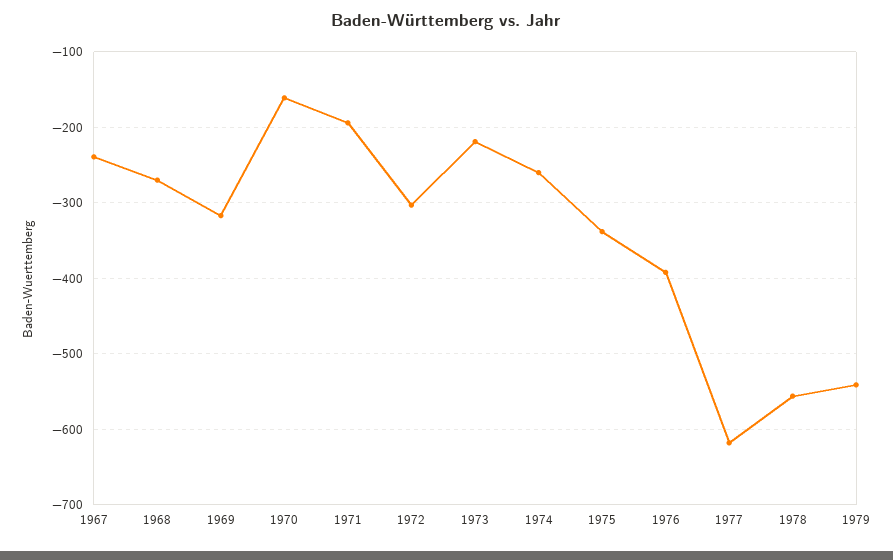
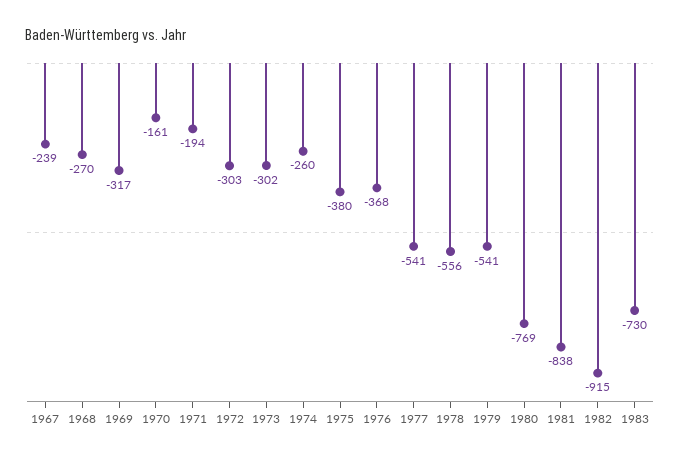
1973: -220 -> -302
1975: -340 -> -380
1976: -390 -> -368
1977: -620 -> -541
1980: none -> -769
1981: none -> -838
1982: none -> -915
1983: none -> -730

